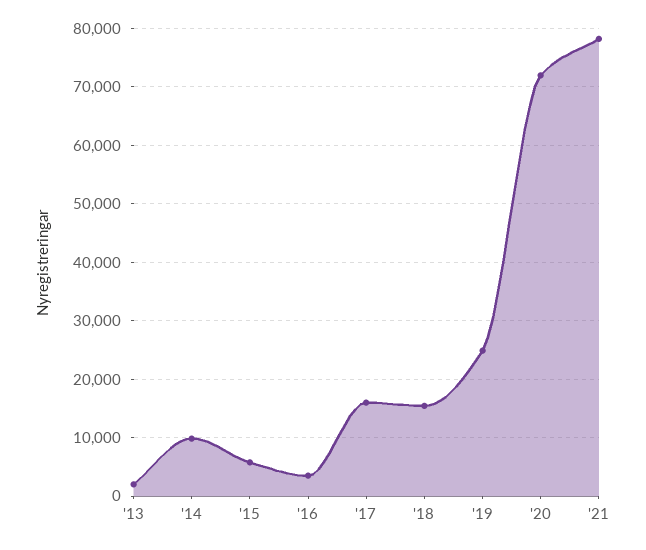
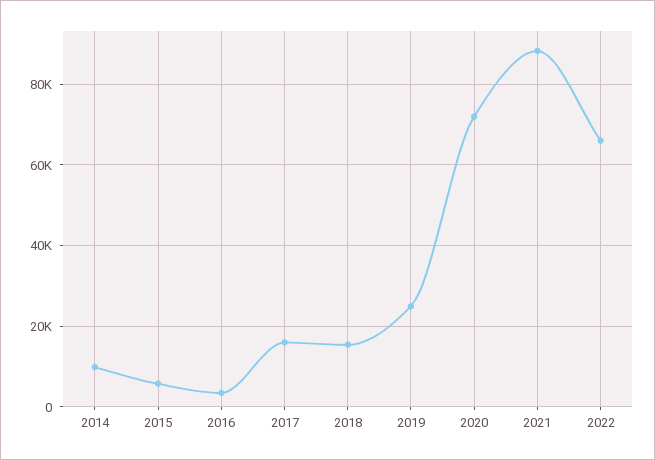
'13: 2000 -> none
'21: 78000 -> 88000
2022: none -> 66000

